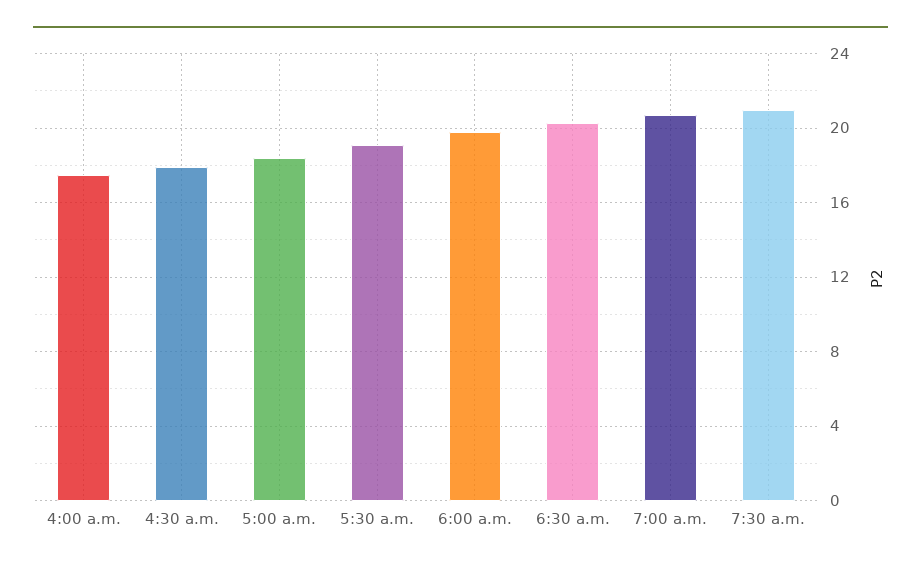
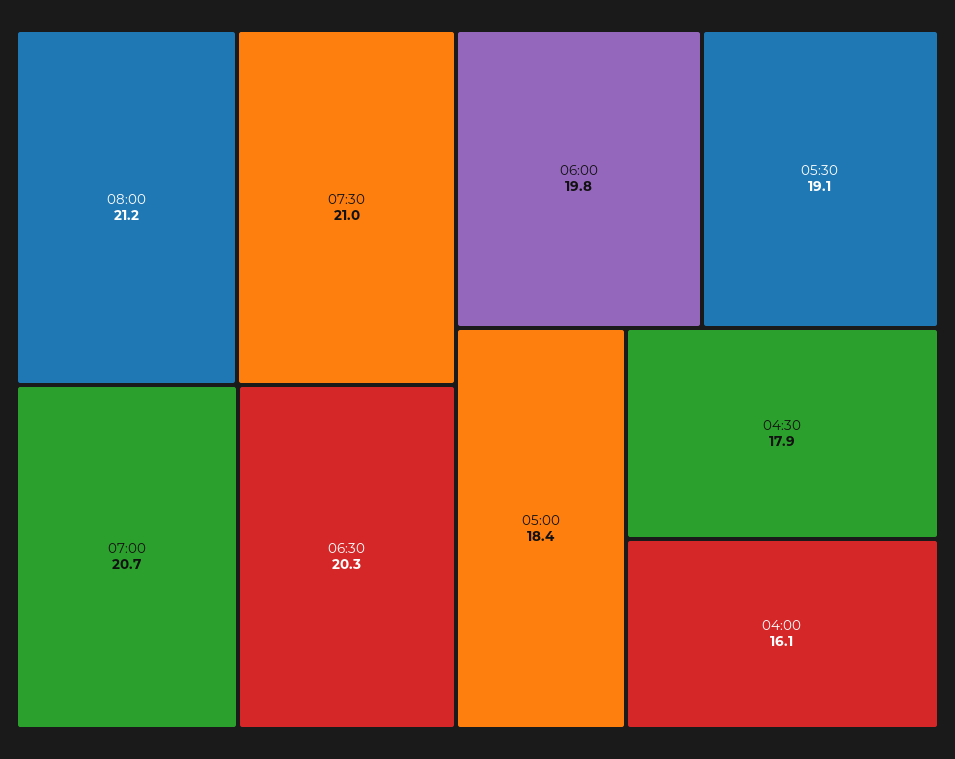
4:00 a.m.: 17.5 -> 16.1
08:00: none -> 21.2

